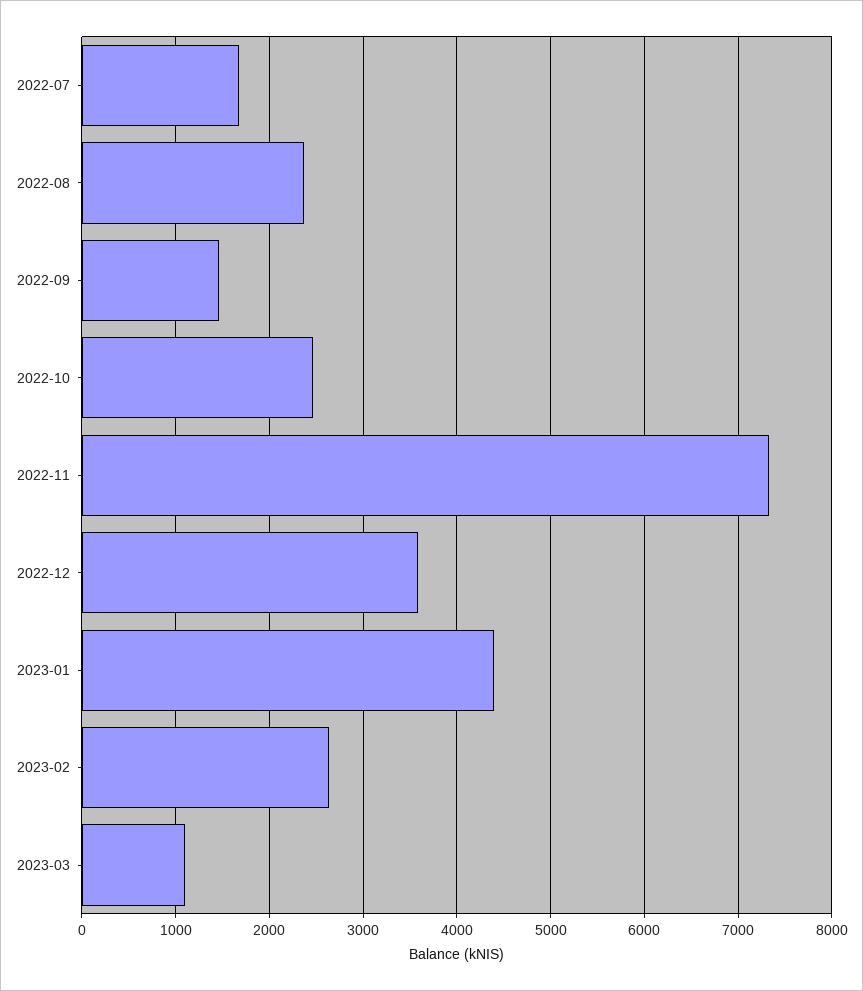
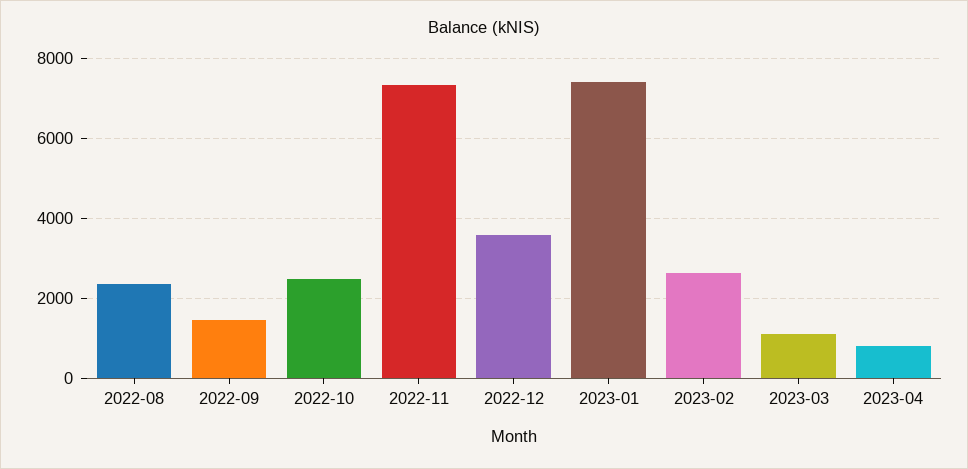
2022-07: 1700 -> none
2023-01: 4400 -> 7400
2023-04: none -> 800

